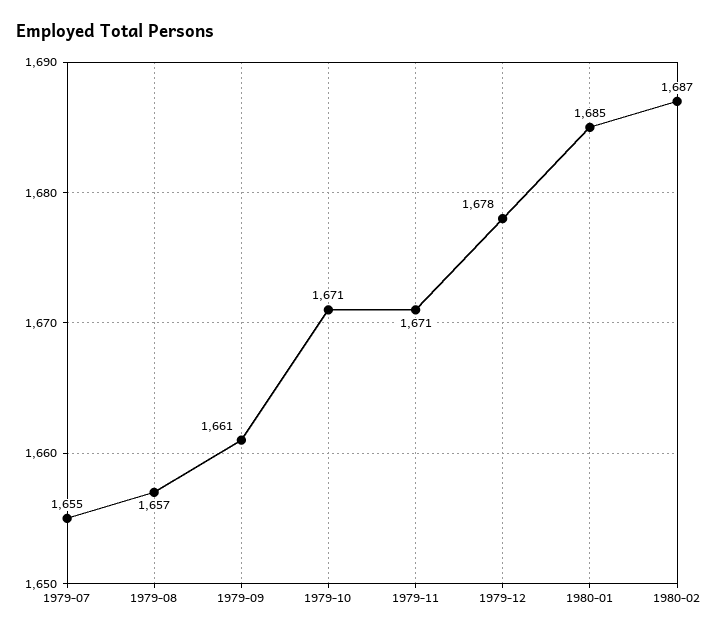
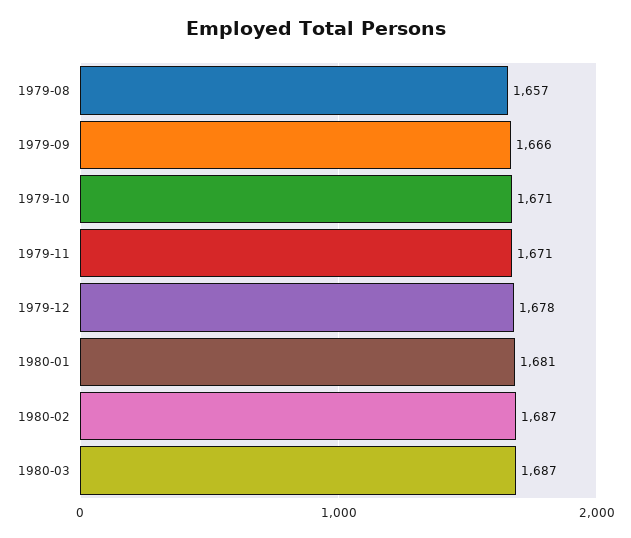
1979-07: 1655 -> none
1979-09: 1661 -> 1666
1980-01: 1685 -> 1681
1980-03: none -> 1687

